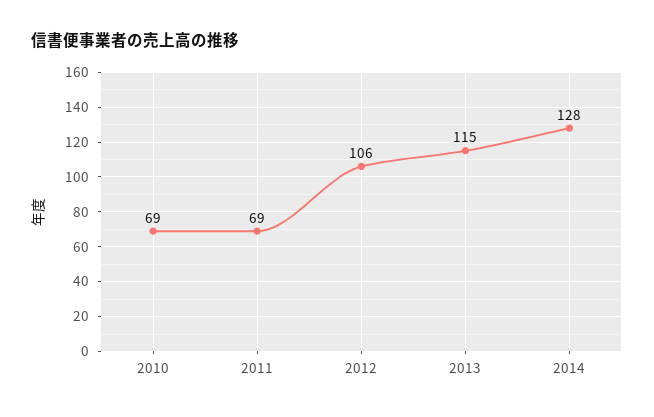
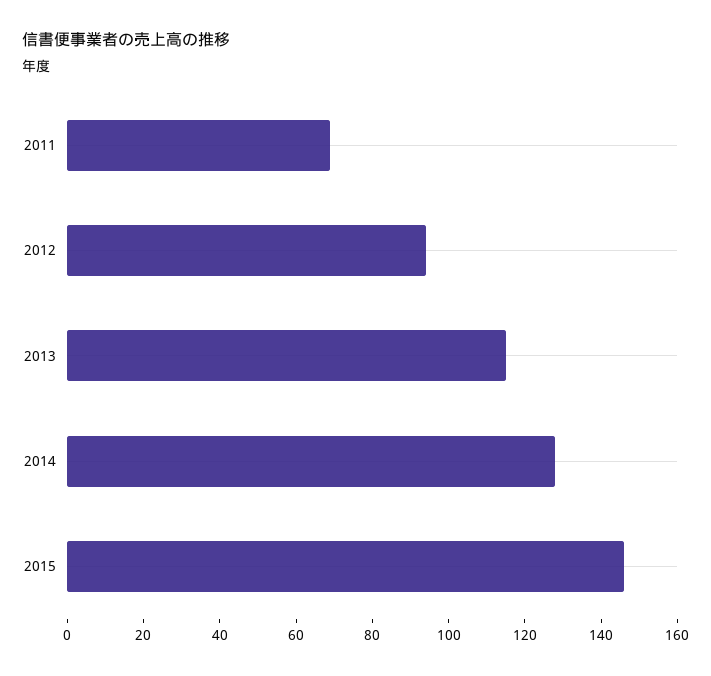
2010: 69 -> none
2012: 106 -> 95
2015: none -> 145

